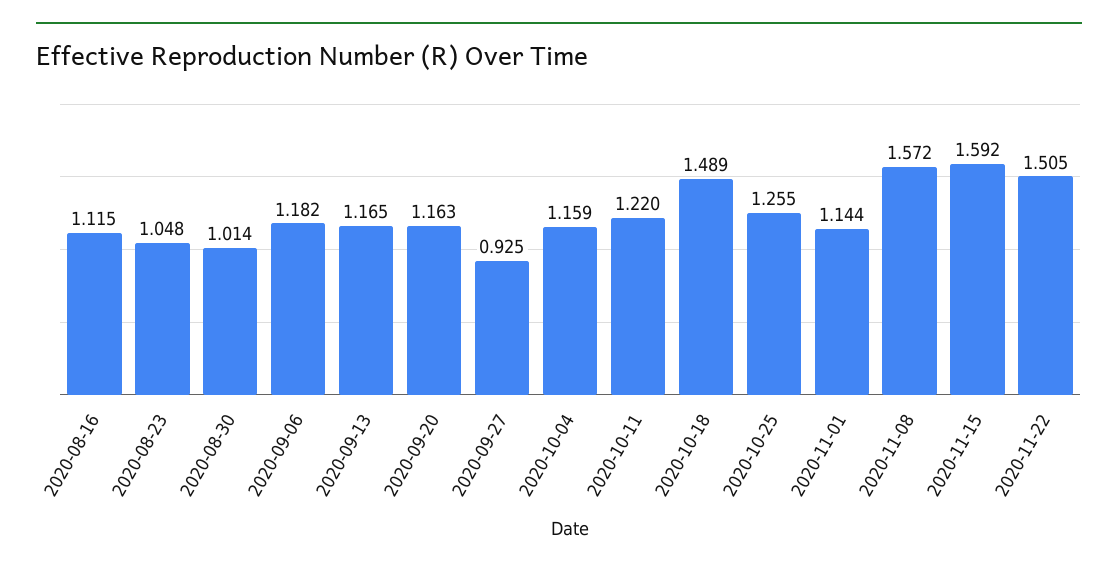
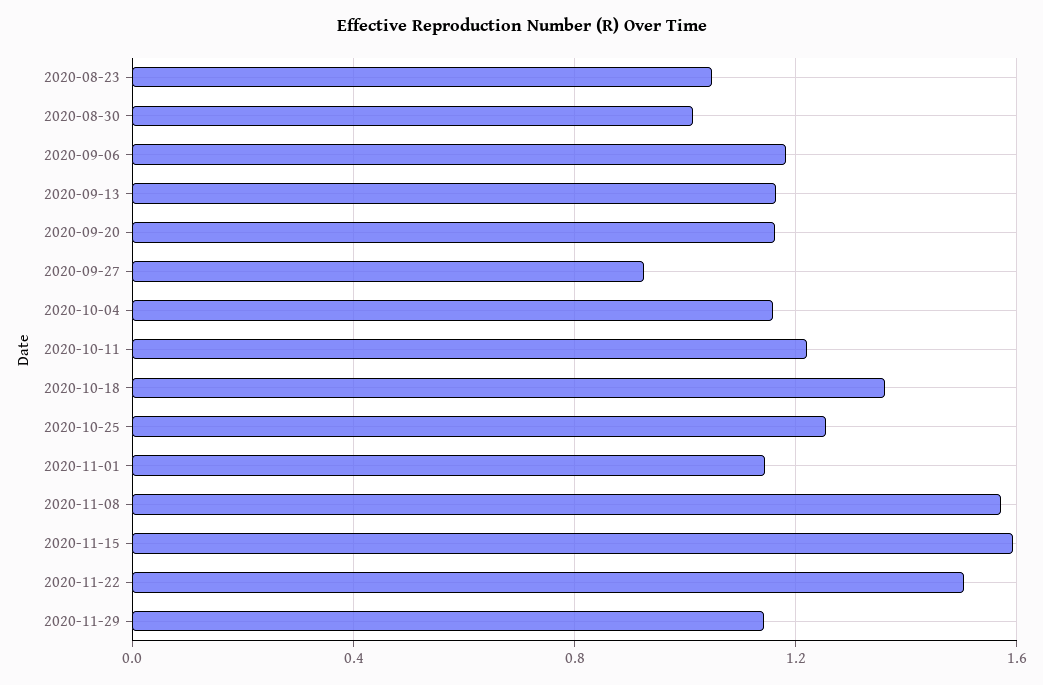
2020-08-16: 1.115 -> none
2020-10-18: 1.489 -> 1.35
2020-11-29: none -> 1.15

